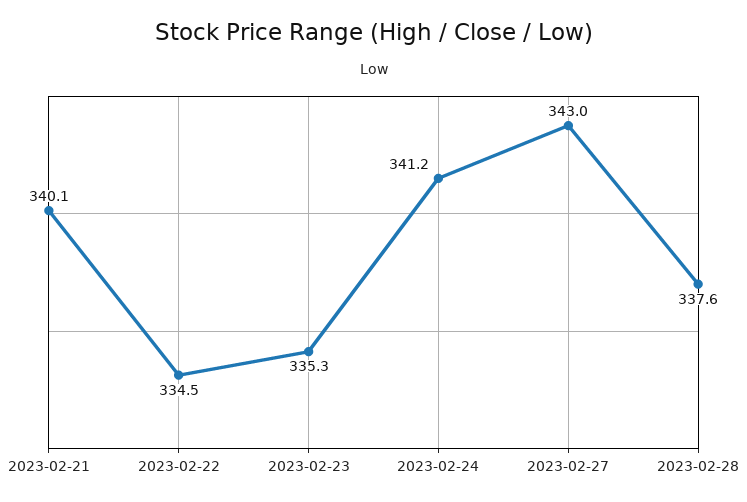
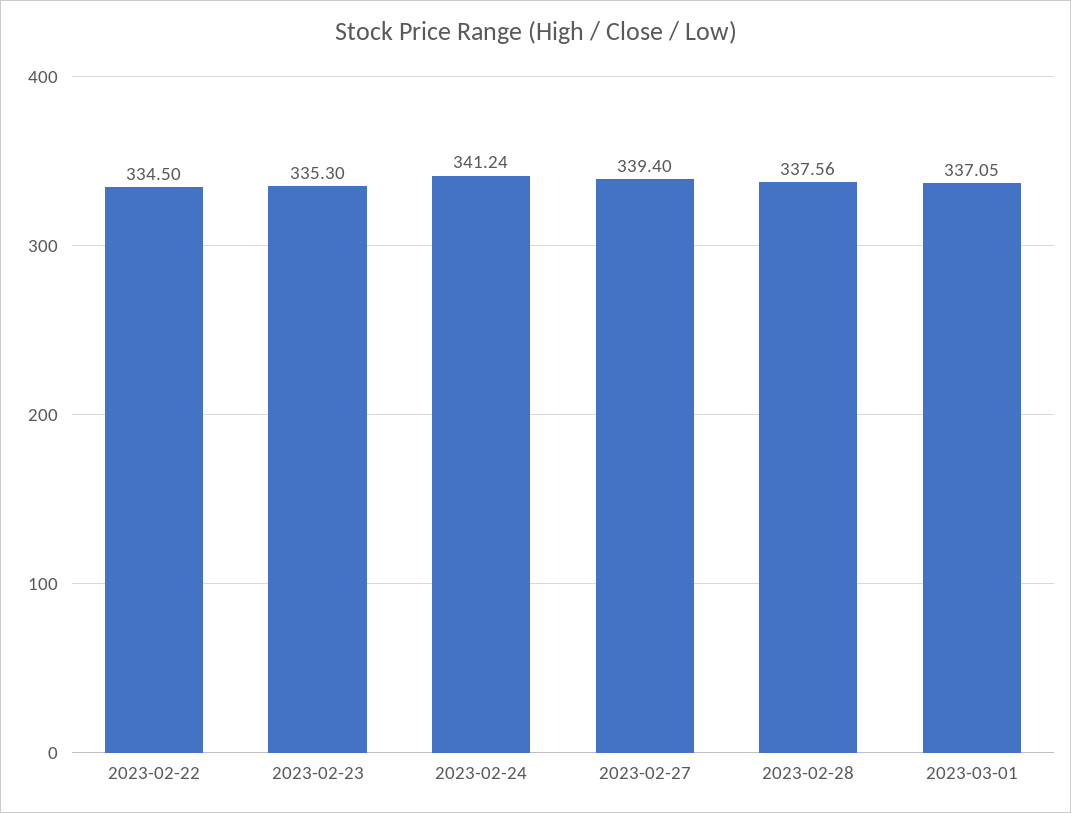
2023-02-21: 340.1 -> none
2023-02-27: 343 -> 339.4
2023-03-01: none -> 337.05

